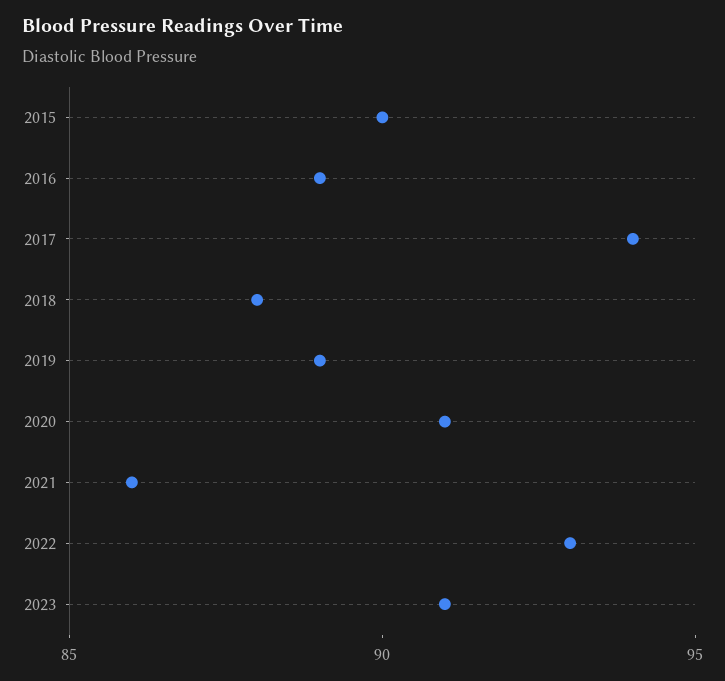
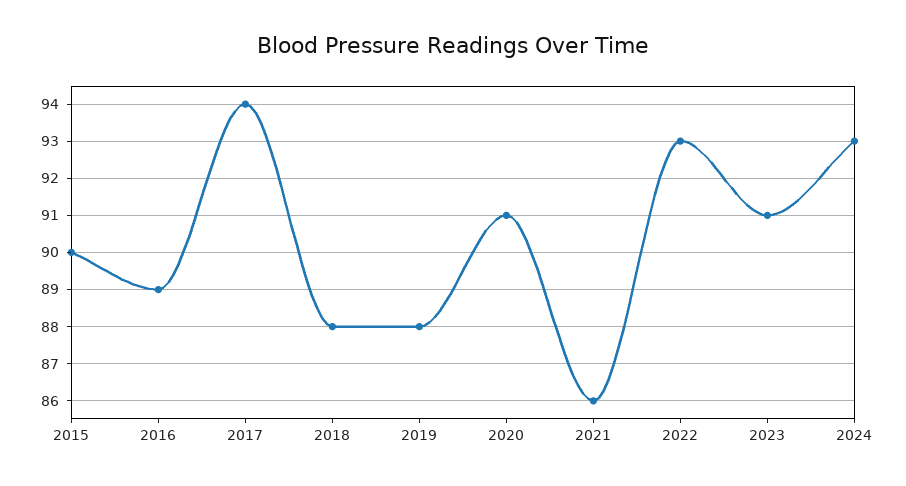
2019: 89 -> 88
2024: none -> 93

